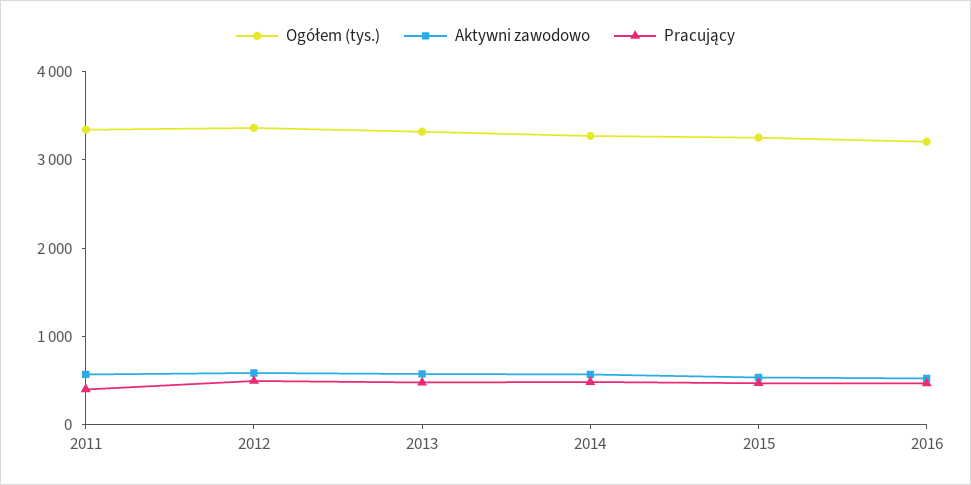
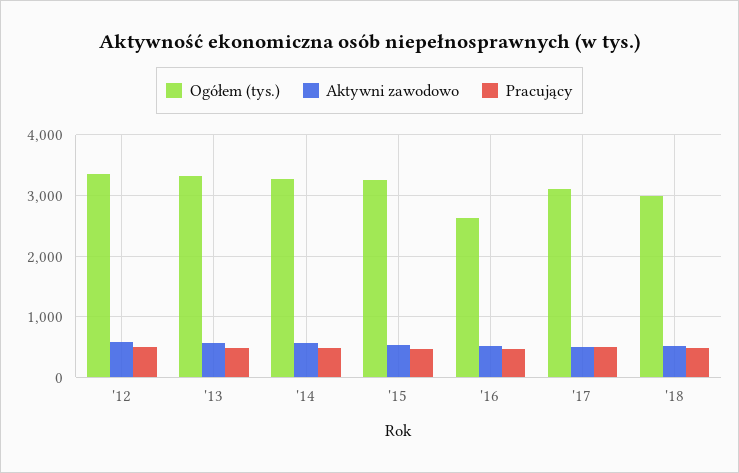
Ogółem (tys.), 2011: 3400 -> none
Aktywni zawodowo, 2011: 600 -> none
Pracujący, 2011: 400 -> none
Ogółem (tys.), 2016: 3200 -> 2600
Ogółem (tys.), '17: none -> 3100
Aktywni zawodowo, '17: none -> 500
Pracujący, '17: none -> 500
Ogółem (tys.), '18: none -> 3000
Aktywni zawodowo, '18: none -> 500
Pracujący, '18: none -> 500

